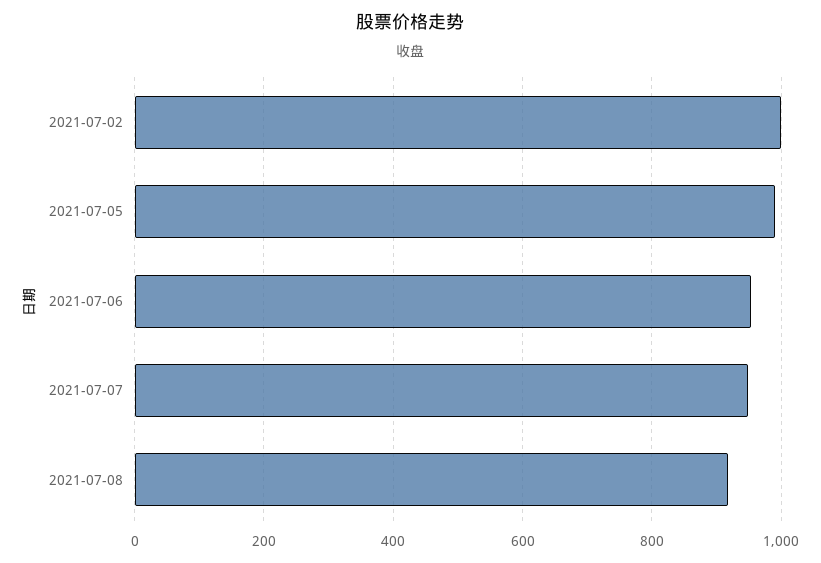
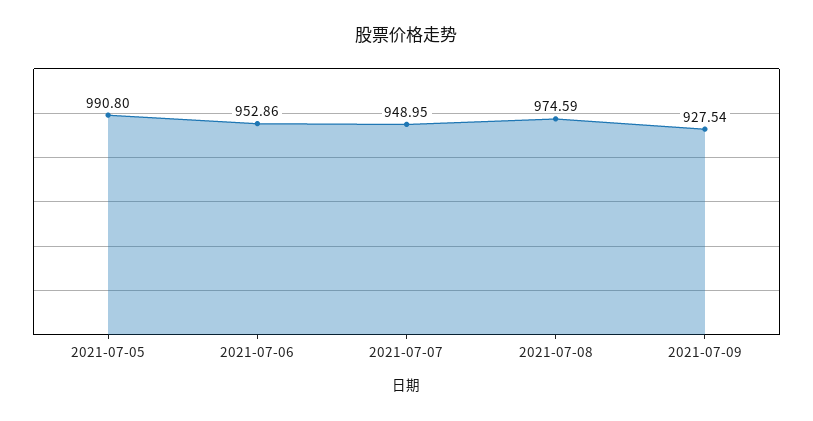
2021-07-02: 1000 -> none
2021-07-08: 920 -> 974.59
2021-07-09: none -> 927.54

